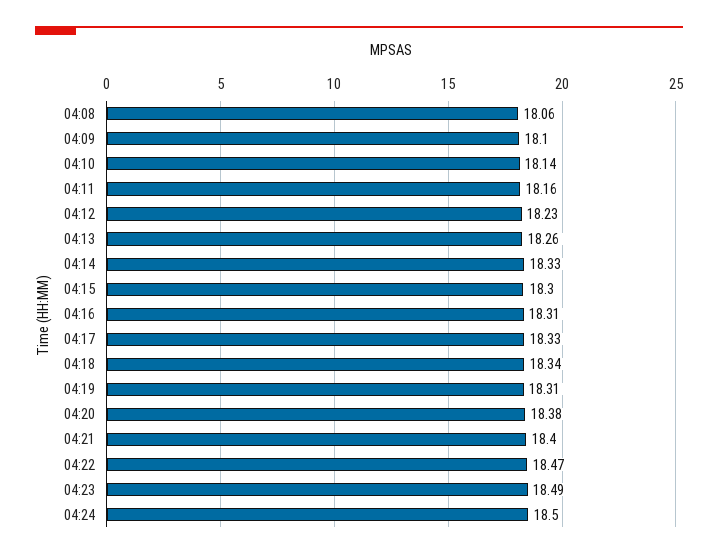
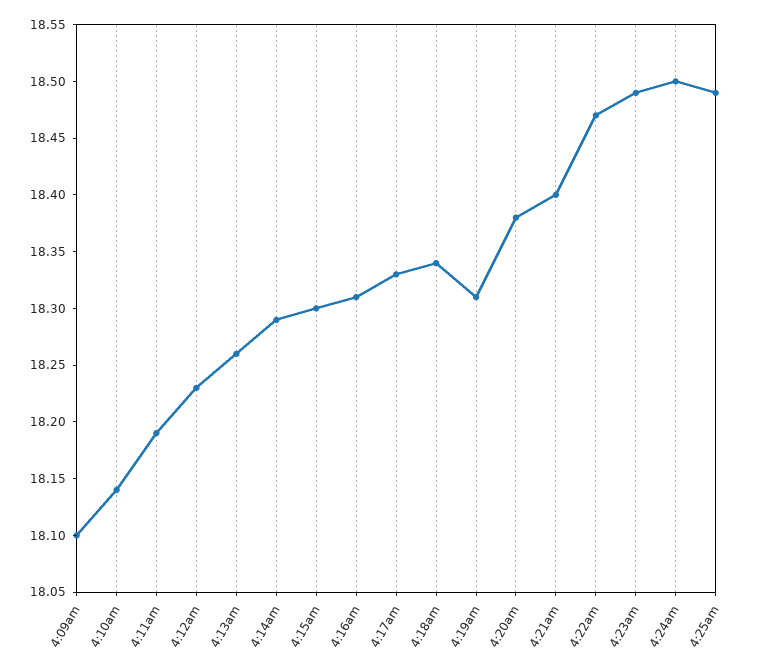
04:08: 18.06 -> none
04:11: 18.16 -> 18.19
04:14: 18.33 -> 18.29
4:25am: none -> 18.49

